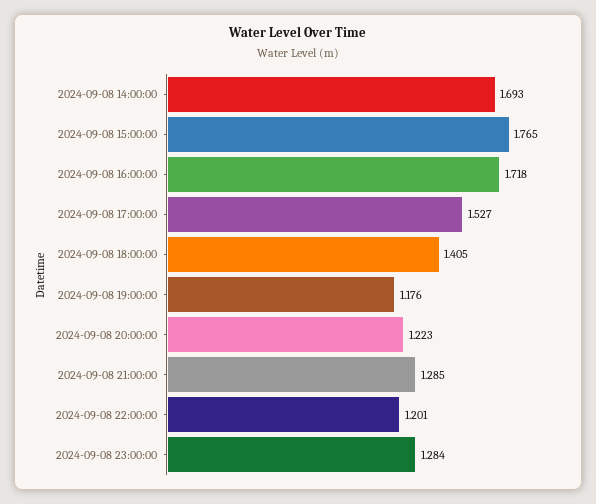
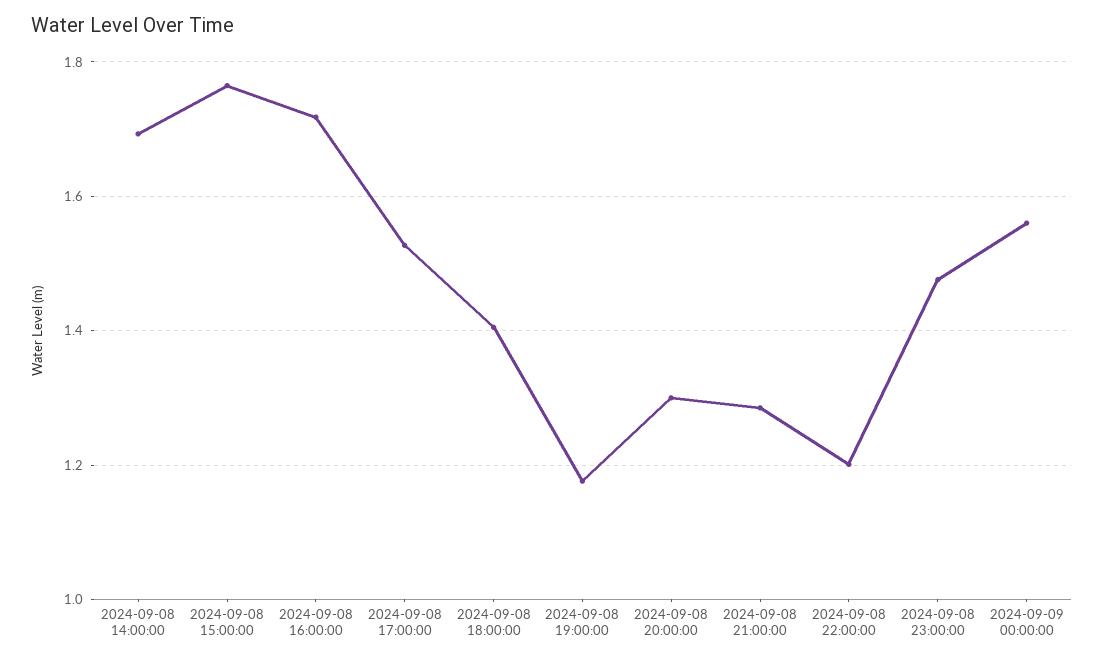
2024-09-08 20:00:00: 1.223 -> 1.3
2024-09-08 23:00:00: 1.284 -> 1.48
2024-09-09 00:00:00: none -> 1.56

